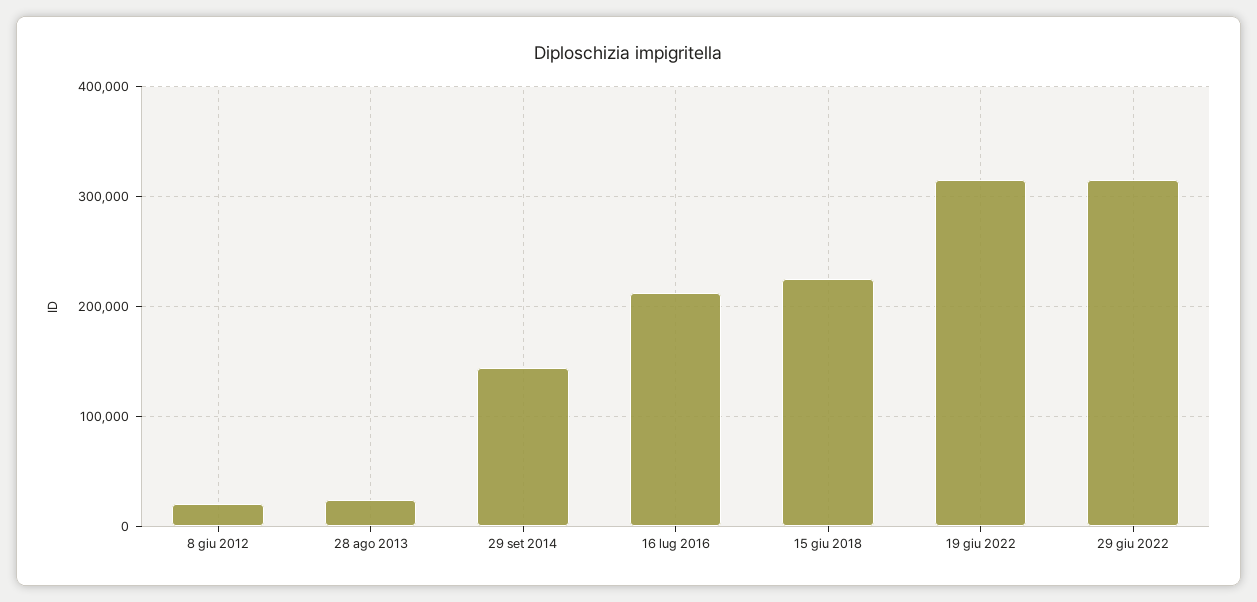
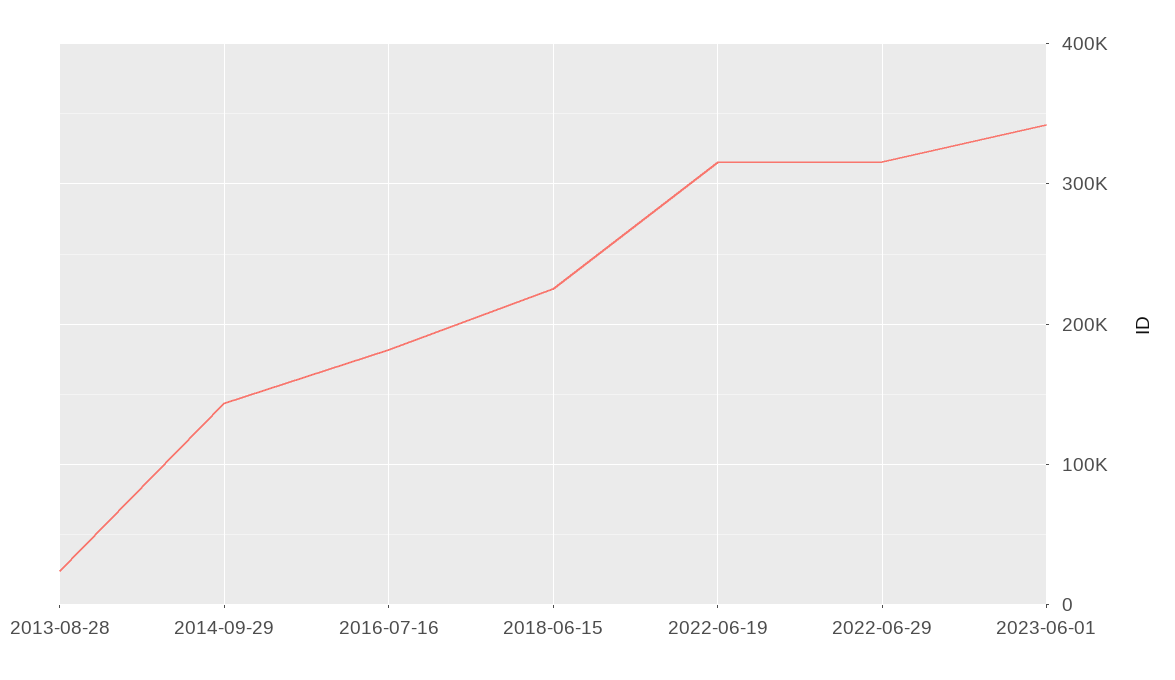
8 giu 2012: 20000 -> none
16 lug 2016: 210000 -> 180000
2023-06-01: none -> 340000

